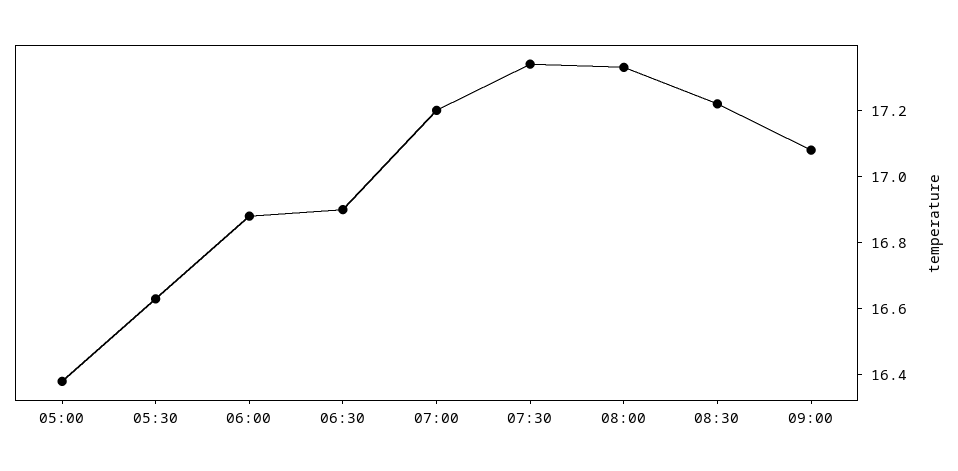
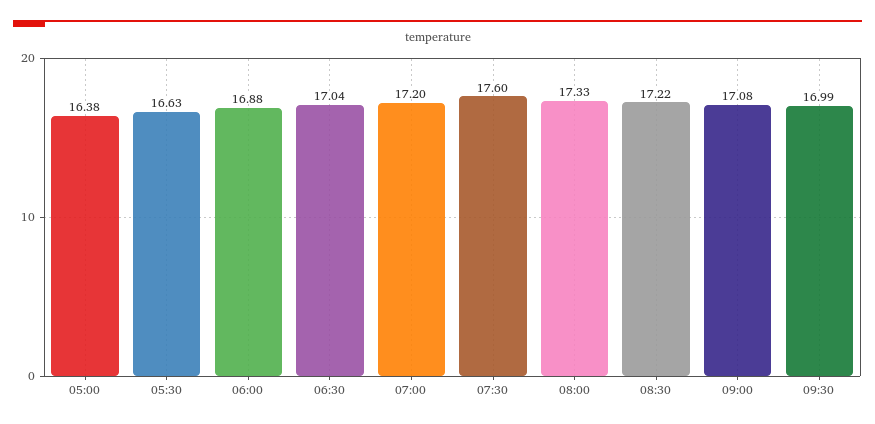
06:30: 16.9 -> 17.04
07:30: 17.35 -> 17.6
09:30: none -> 16.99

